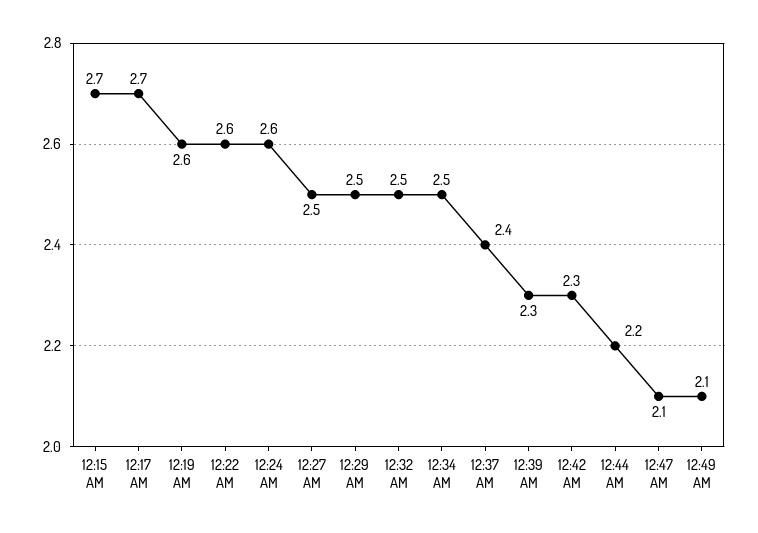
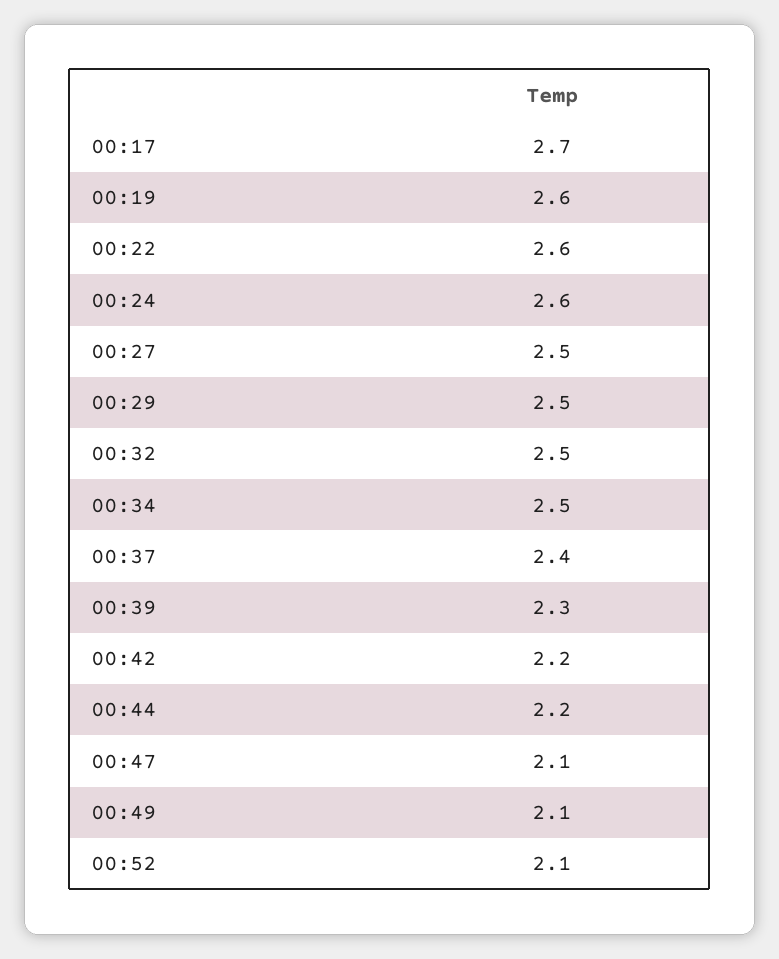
12:15 AM: 2.7 -> none
12:42 AM: 2.3 -> 2.2
00:52: none -> 2.1

